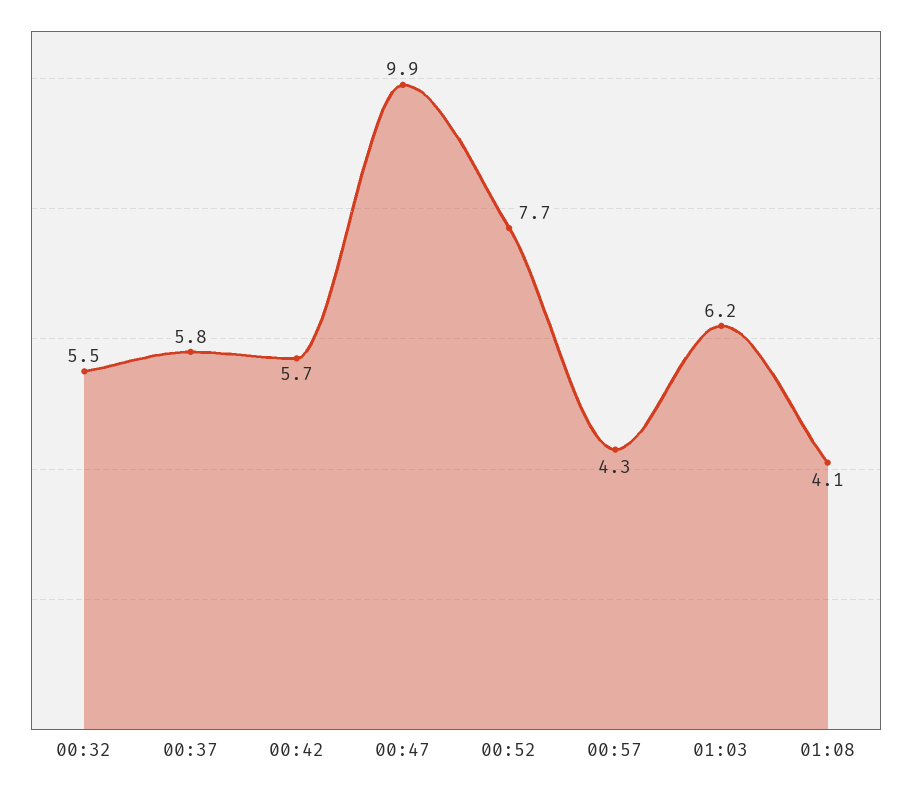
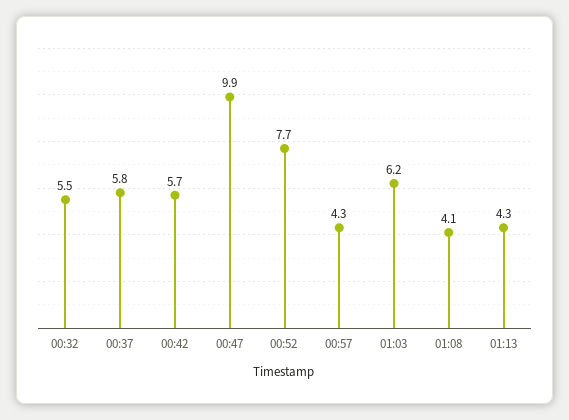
01:13: none -> 4.3

